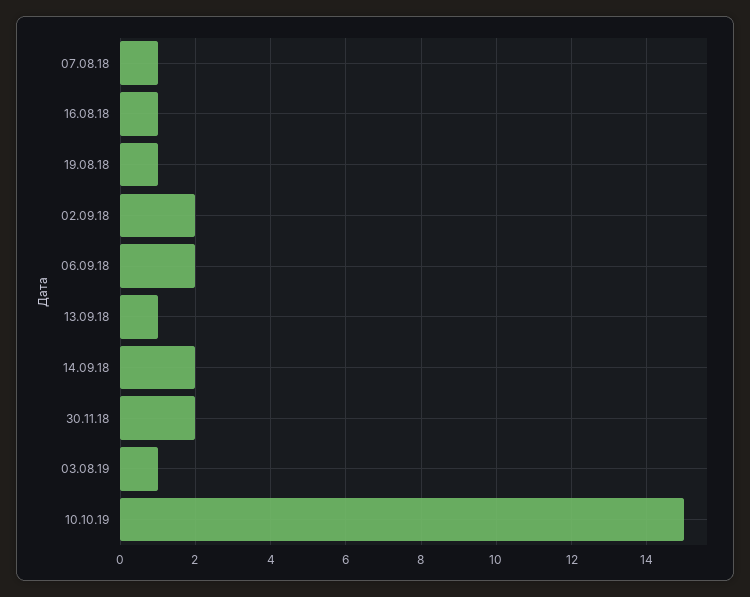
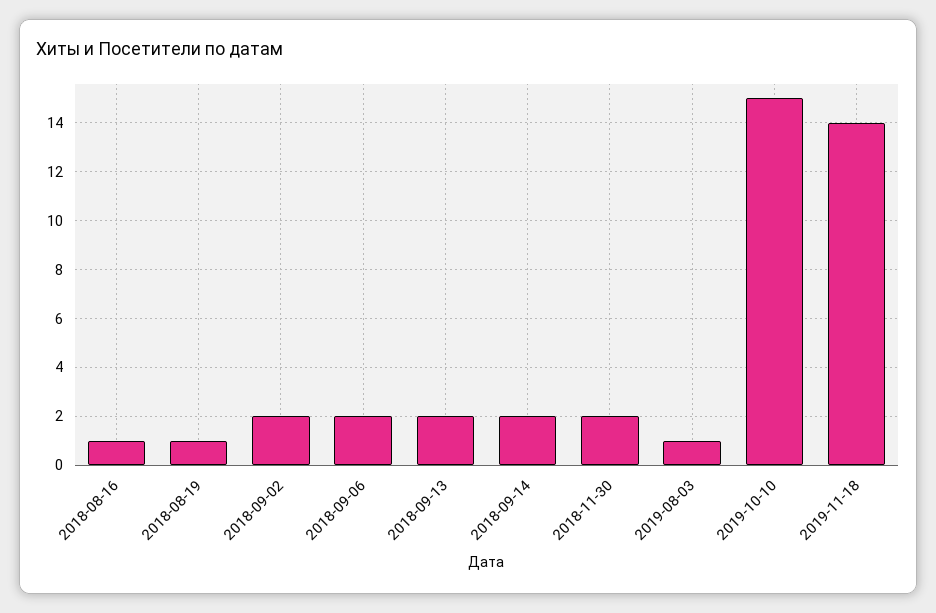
07.08.18: 1 -> none
13.09.18: 1 -> 2
2019-11-18: none -> 14

